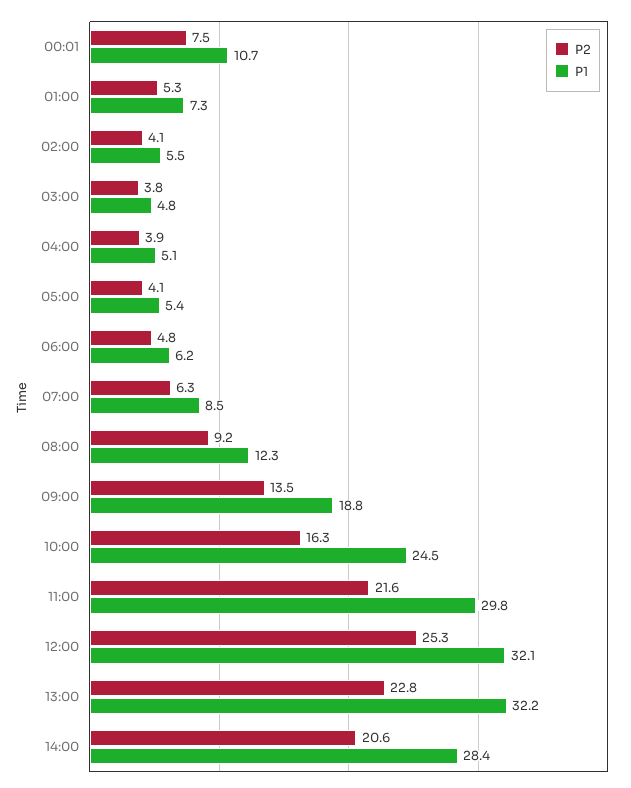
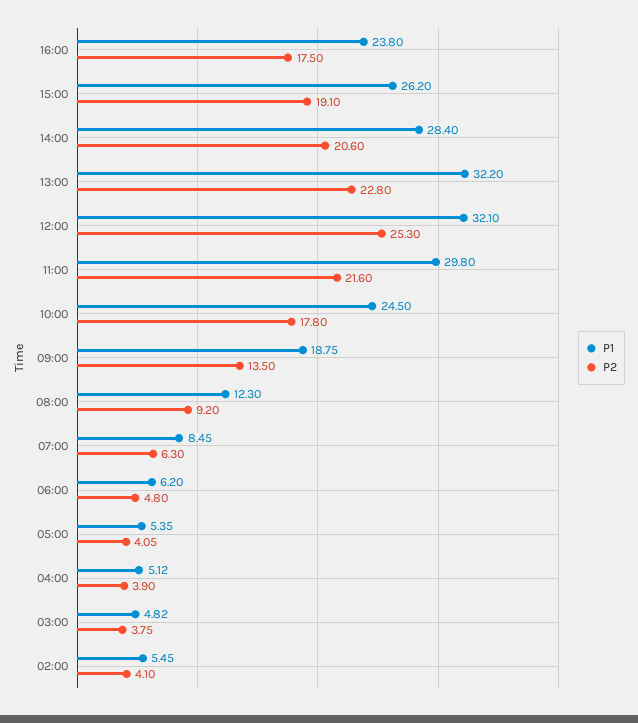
P2, 00:01: 7.5 -> none
P1, 00:01: 10.7 -> none
P2, 01:00: 5.3 -> none
P1, 01:00: 7.3 -> none
P2, 10:00: 16.3 -> 17.8
P1, 16:00: none -> 23.8
P2, 16:00: none -> 17.5
P1, 15:00: none -> 26.2
P2, 15:00: none -> 19.1

